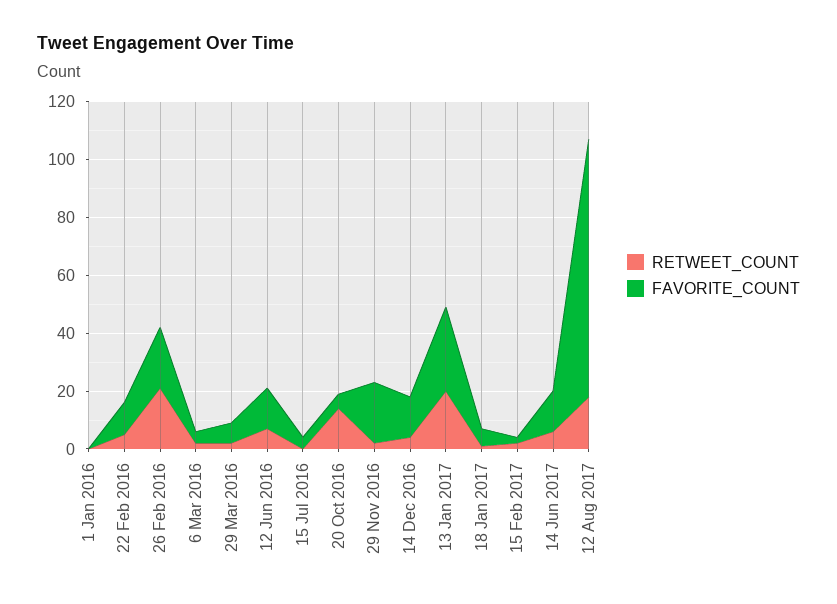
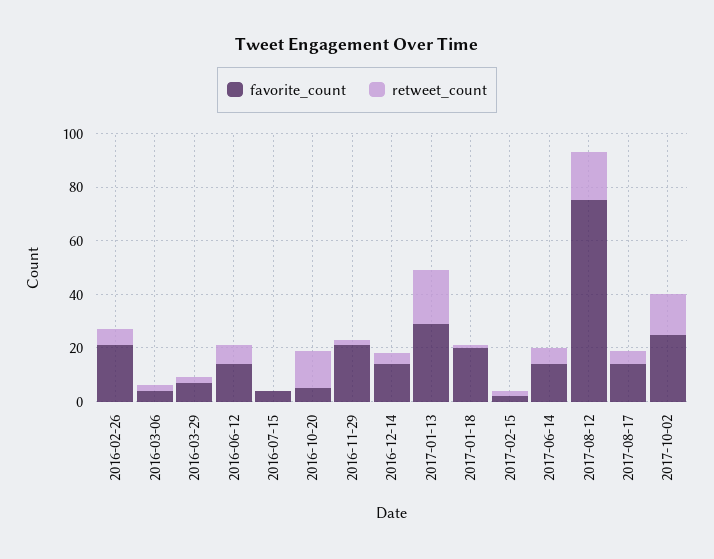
RETWEET_COUNT, 1 Jan 2016: 0 -> none
FAVORITE_COUNT, 1 Jan 2016: 0 -> none
RETWEET_COUNT, 22 Feb 2016: 5 -> none
FAVORITE_COUNT, 22 Feb 2016: 10 -> none
RETWEET_COUNT, 26 Feb 2016: 20 -> 5
FAVORITE_COUNT, 18 Jan 2017: 5 -> 20
FAVORITE_COUNT, 12 Aug 2017: 90 -> 75
FAVORITE_COUNT, 2017-08-17: none -> 15
RETWEET_COUNT, 2017-08-17: none -> 5
FAVORITE_COUNT, 2017-10-02: none -> 25
RETWEET_COUNT, 2017-10-02: none -> 15

